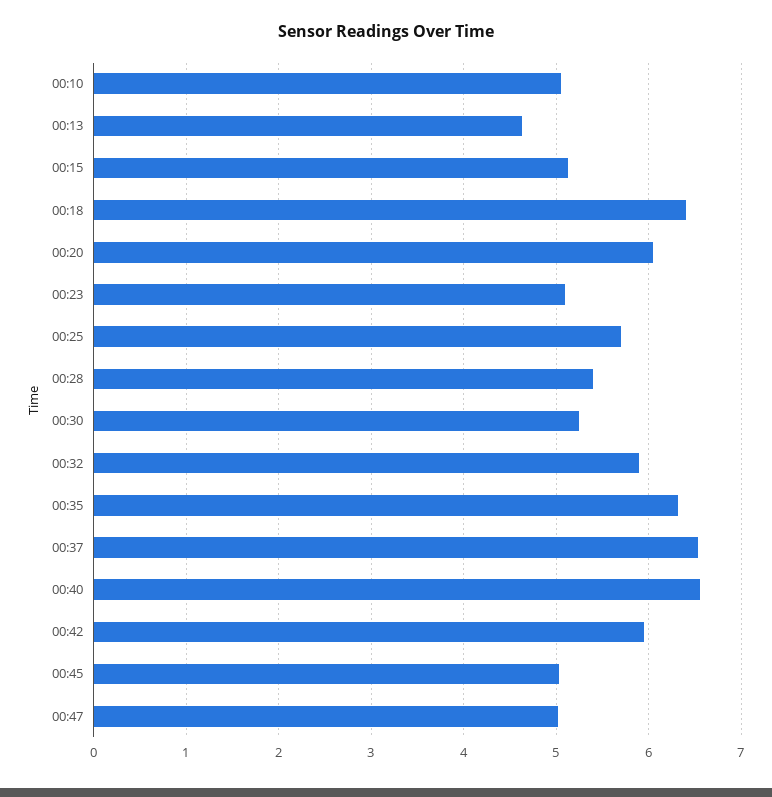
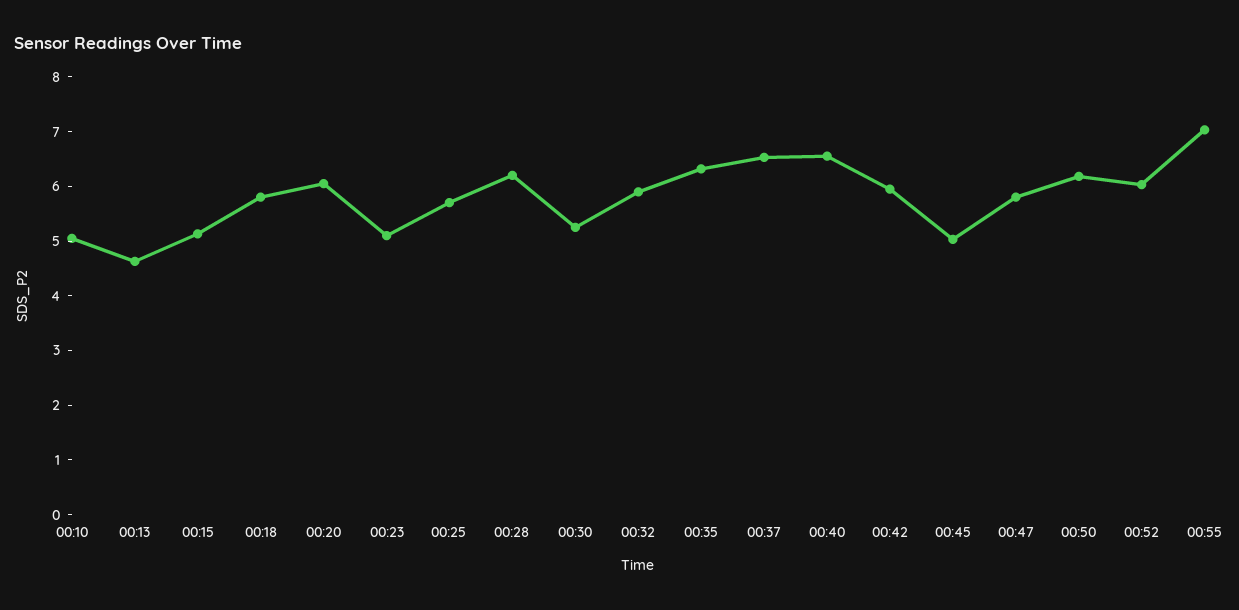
00:18: 6.4 -> 5.8
00:28: 5.4 -> 6.2
00:47: 5 -> 5.8
00:50: none -> 6.2
00:52: none -> 6
00:55: none -> 7

